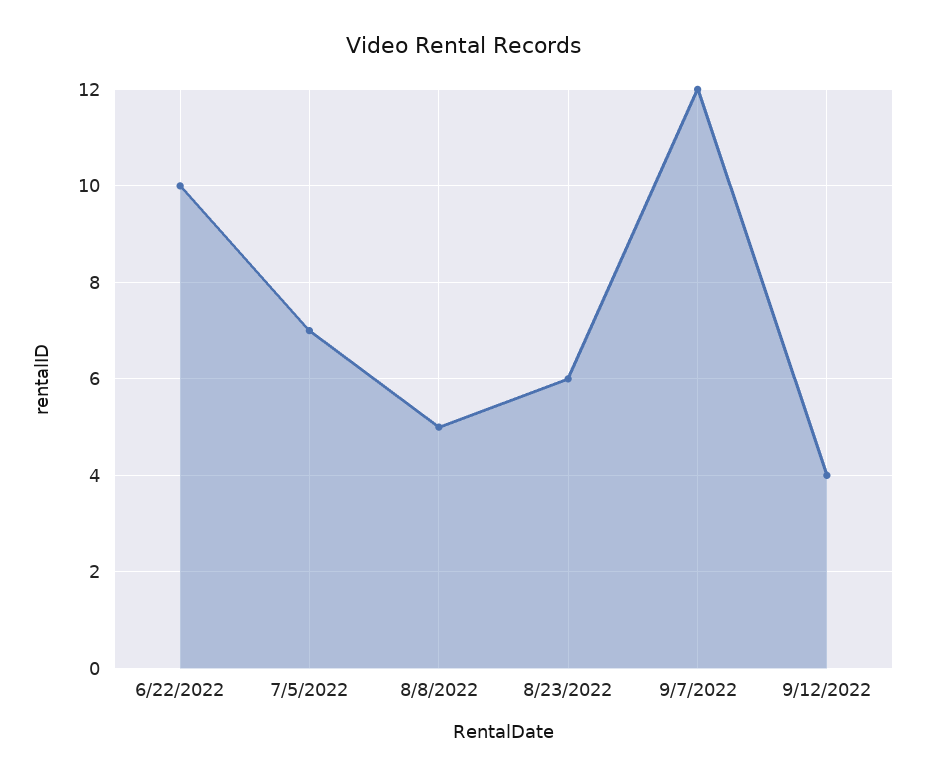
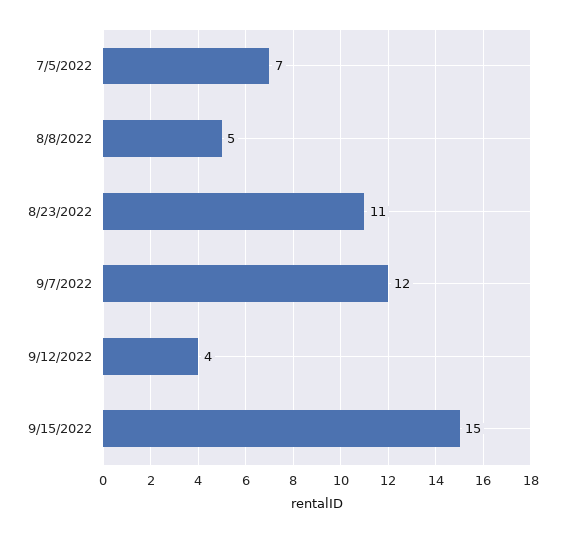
6/22/2022: 10 -> none
8/23/2022: 6 -> 11
9/15/2022: none -> 15

